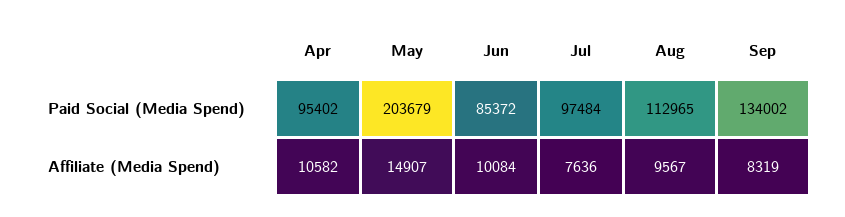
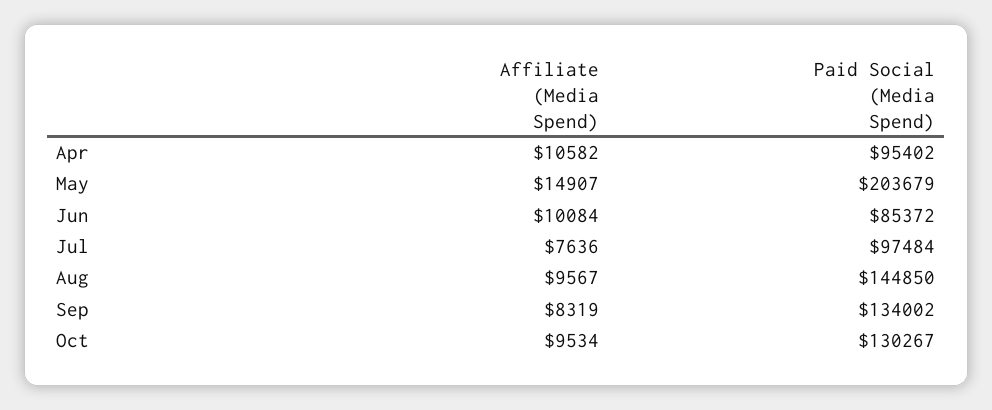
Aug, Paid Social (Media Spend): 112965 -> 144850
Oct, Affiliate (Media Spend): none -> 9534
Oct, Paid Social (Media Spend): none -> 130267

